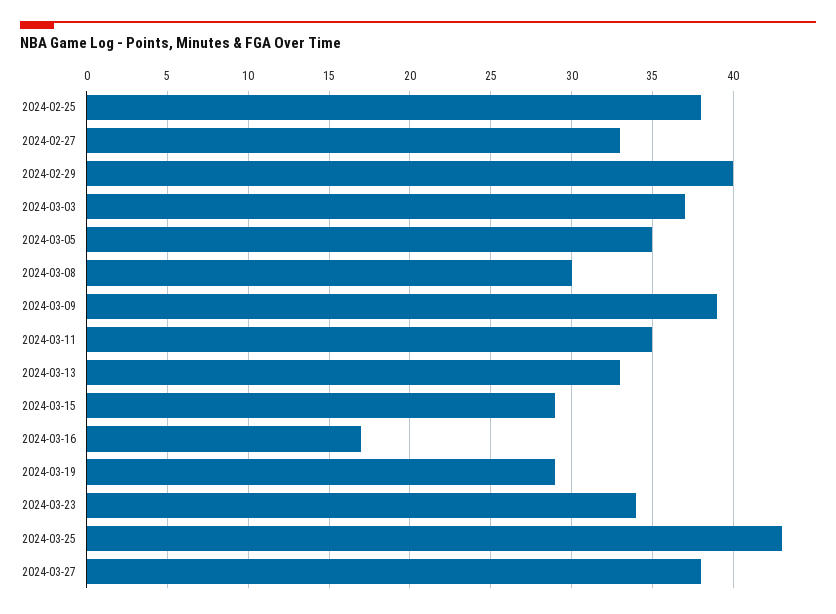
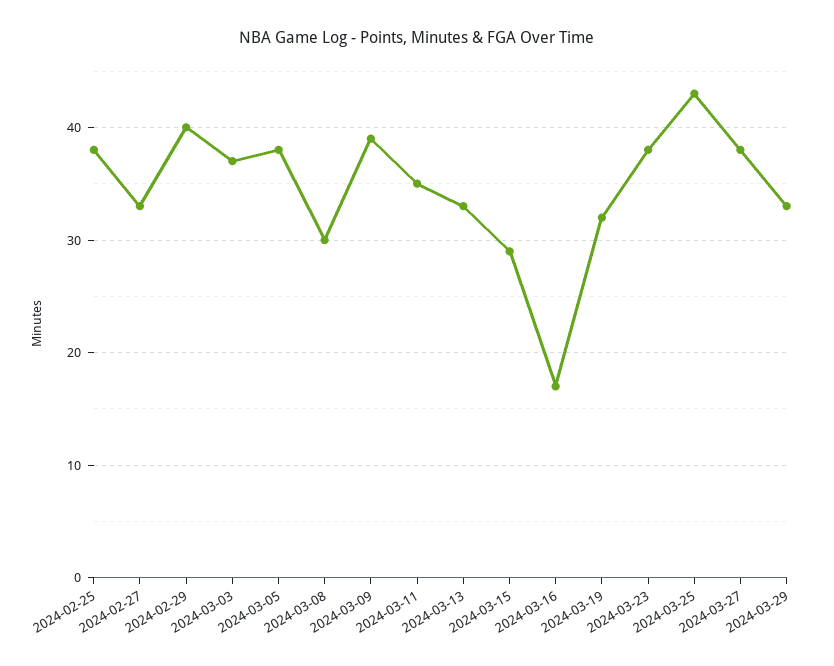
2024-03-05: 35 -> 38
2024-03-19: 29 -> 32
2024-03-23: 34 -> 38
2024-03-29: none -> 33

